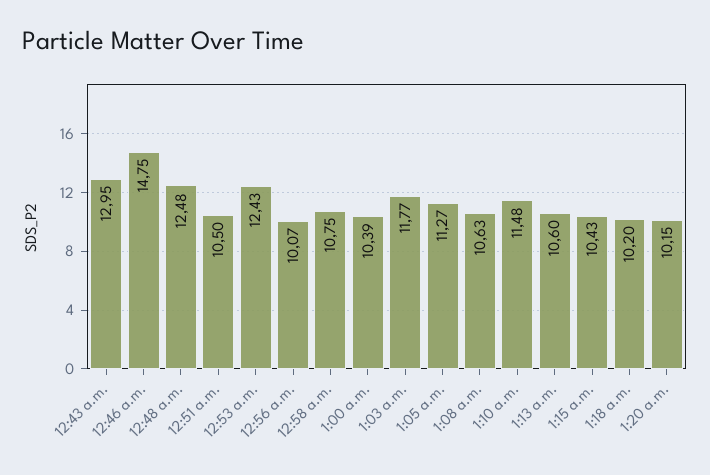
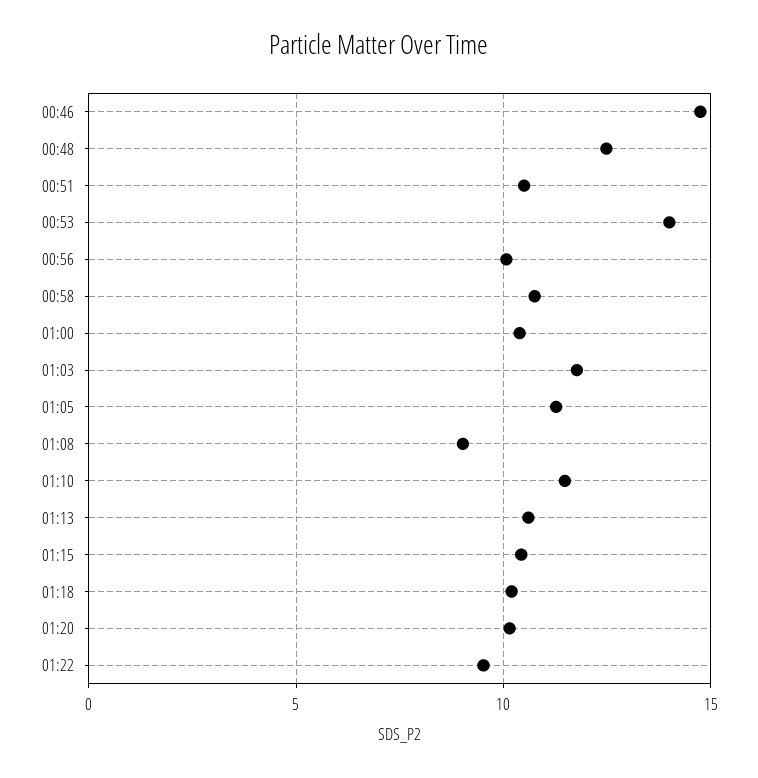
12:43 a.m.: 12.95 -> none
12:53 a.m.: 12.43 -> 14
1:08 a.m.: 10.63 -> 9
01:22: none -> 9.5

